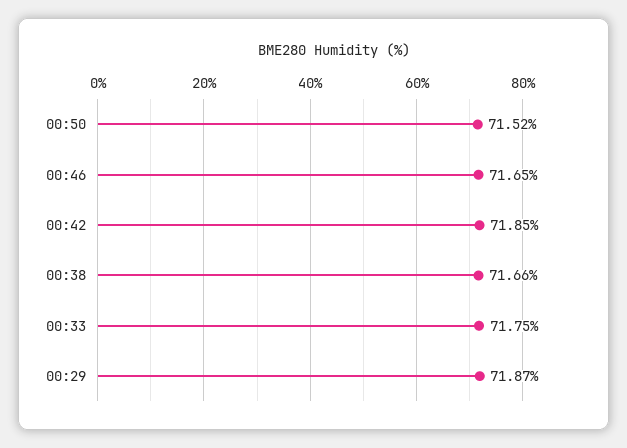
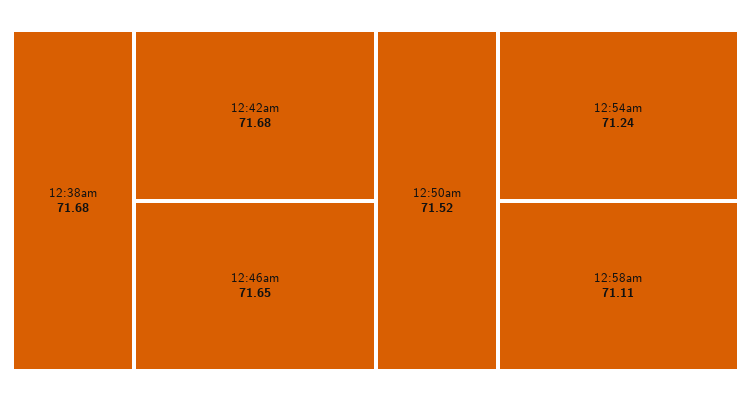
00:42: 71.85 -> 71.68
00:38: 71.66 -> 71.68
00:33: 71.75 -> none
00:29: 71.87 -> none
12:54am: none -> 71.24
12:58am: none -> 71.11

